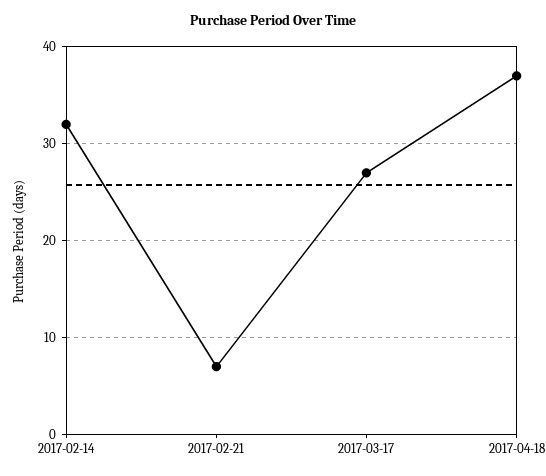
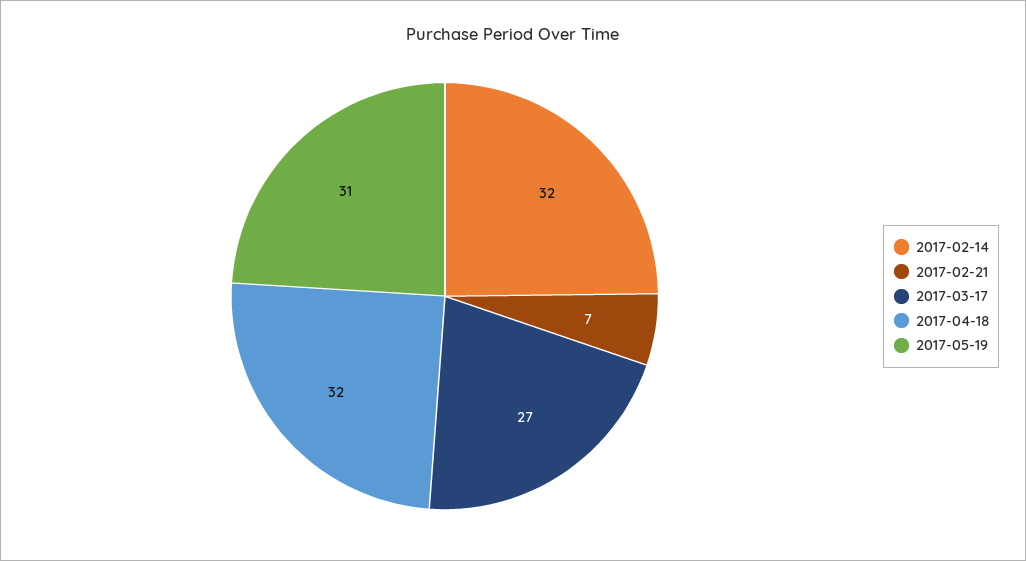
2017-04-18: 37 -> 32
2017-05-19: none -> 31

